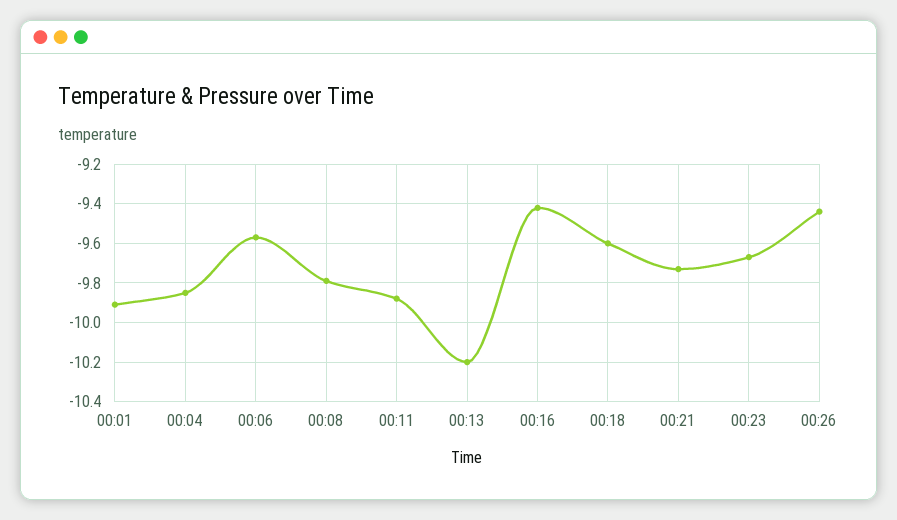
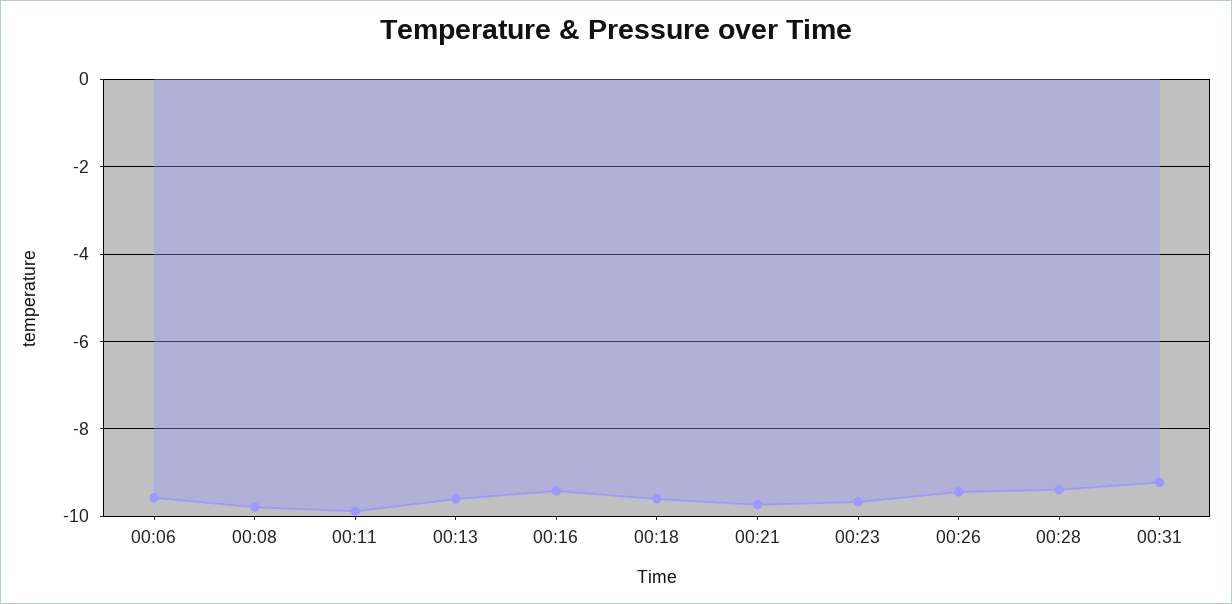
00:01: -9.9 -> none
00:04: -9.85 -> none
00:13: -10.2 -> -9.6
00:28: none -> -9.4
00:31: none -> -9.2

